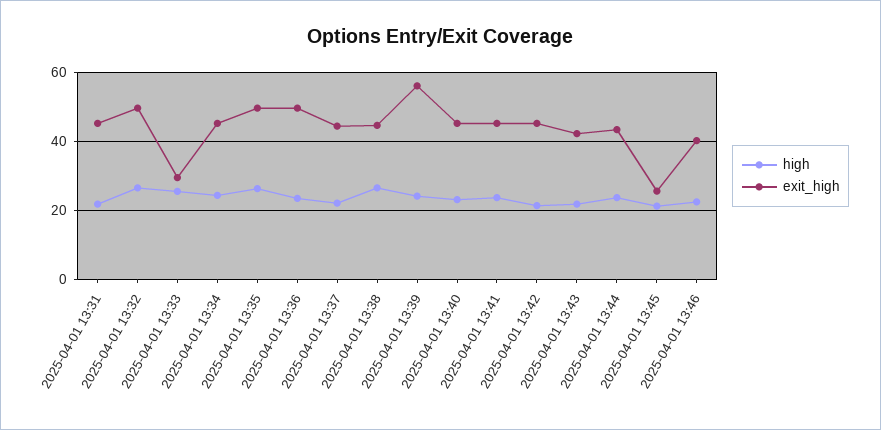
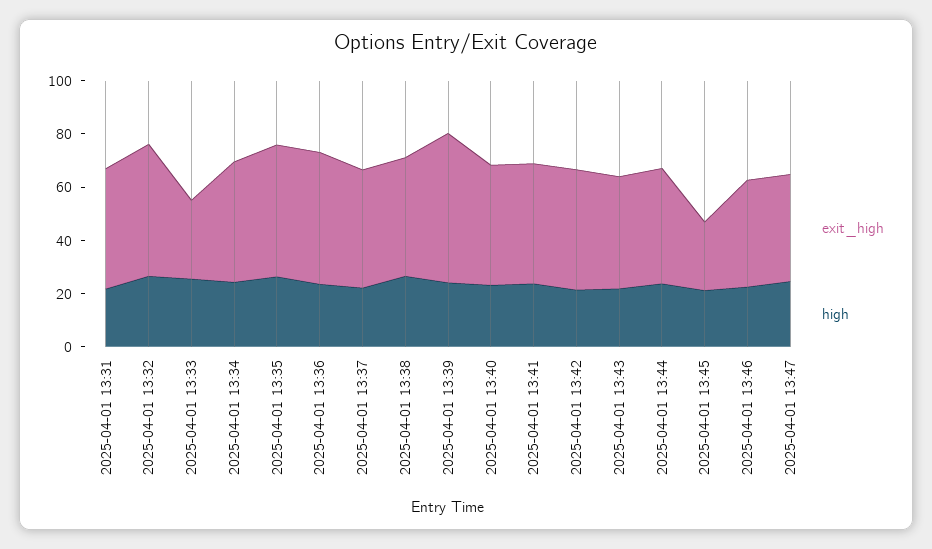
exit_high, 2025-04-01 13:47: none -> 40
high, 2025-04-01 13:47: none -> 25

